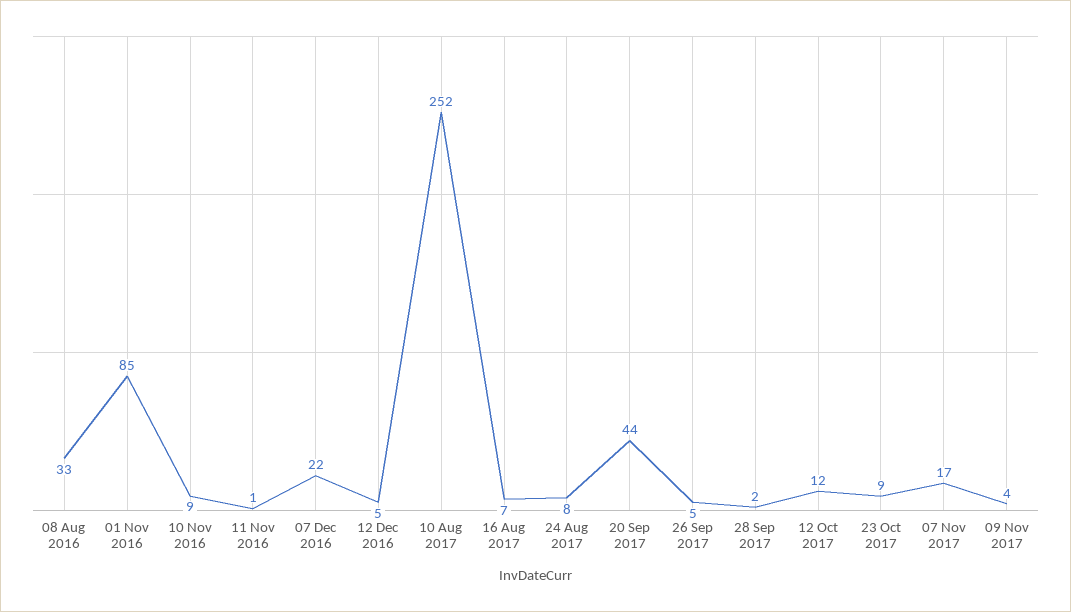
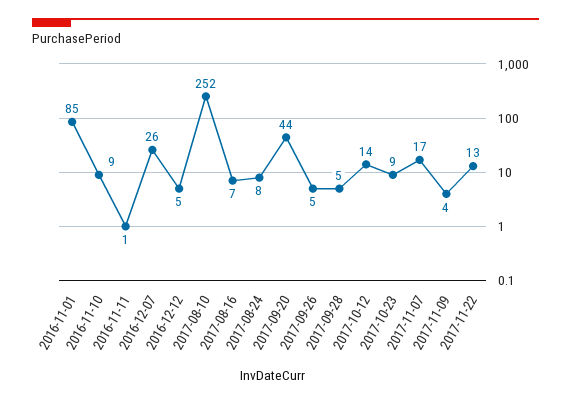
08 Aug 2016: 33 -> none
07 Dec 2016: 22 -> 26
28 Sep 2017: 2 -> 5
12 Oct 2017: 12 -> 14
2017-11-22: none -> 13

